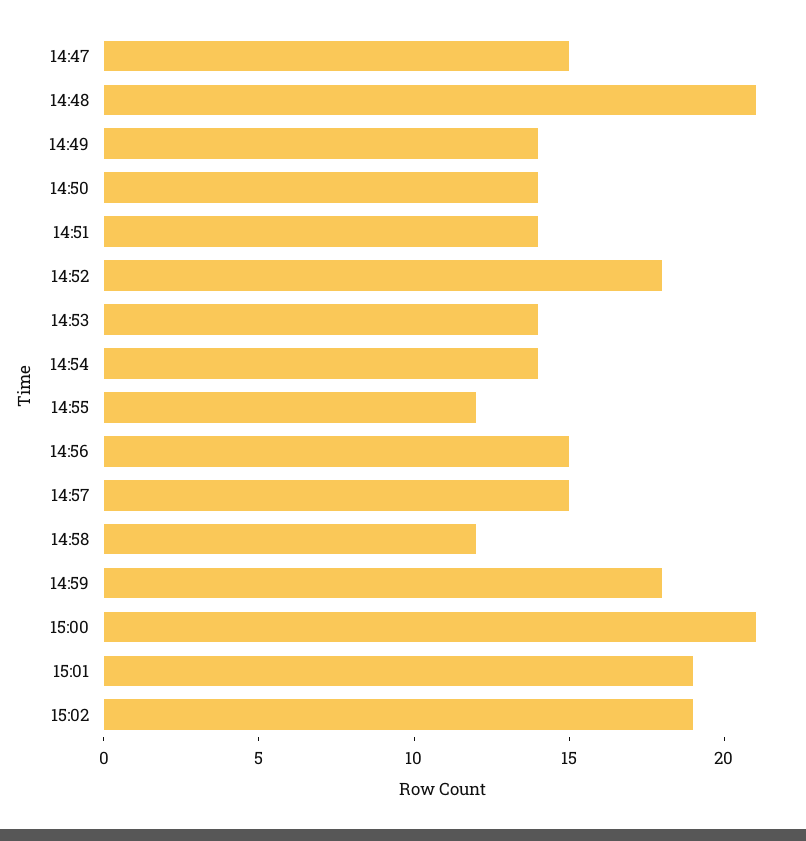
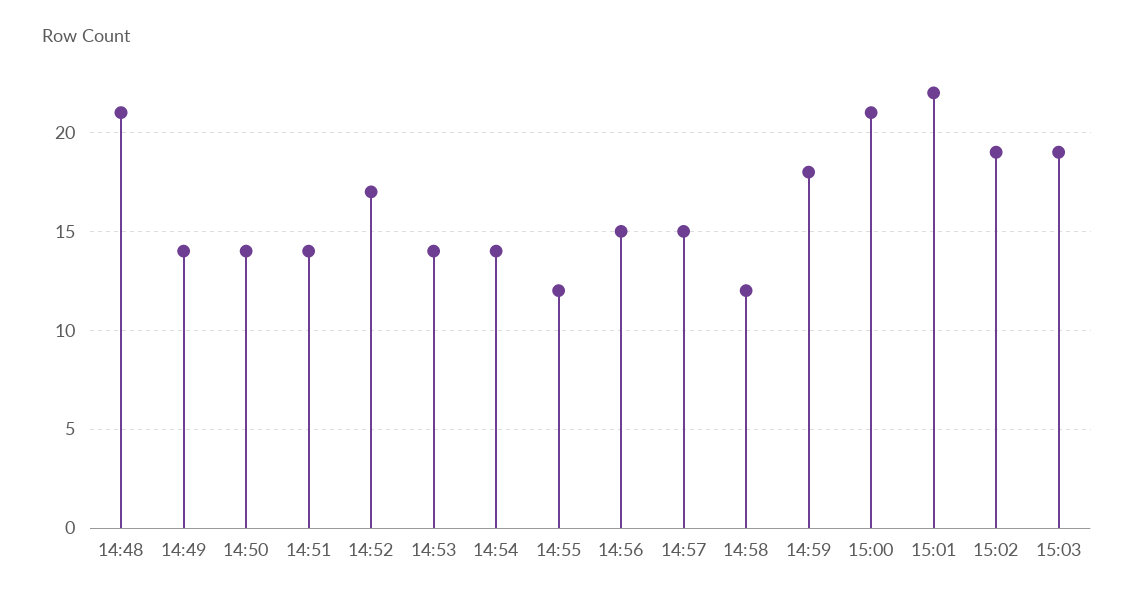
14:47: 15 -> none
14:52: 18 -> 17
15:01: 19 -> 22
15:03: none -> 19

